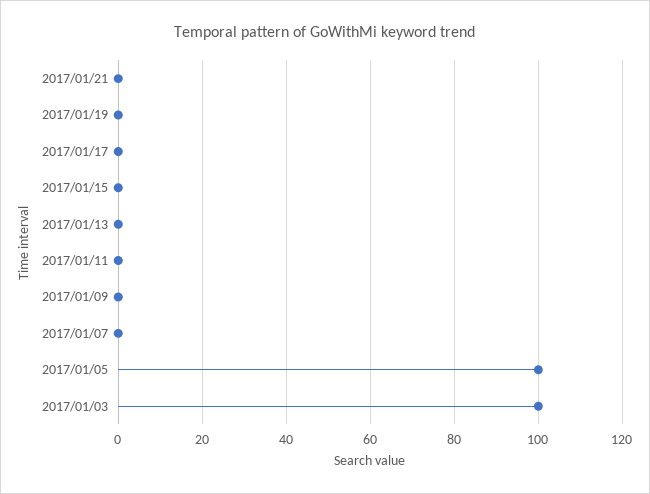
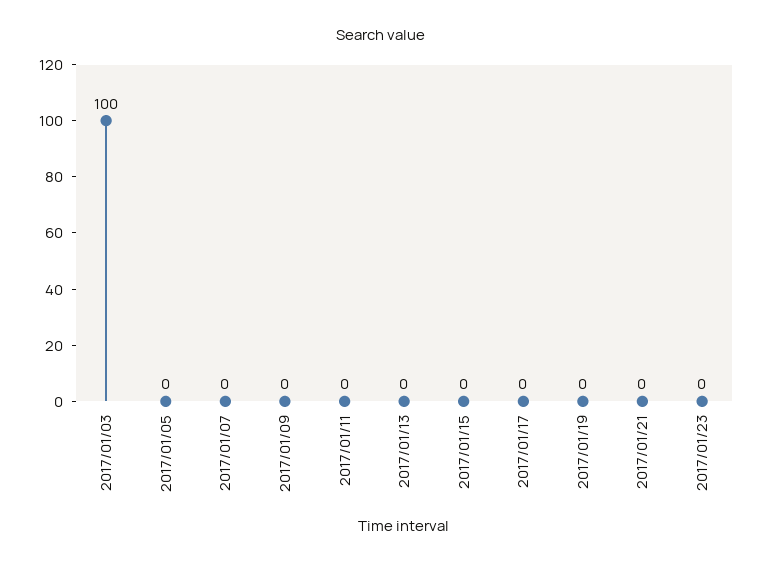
2017/01/05: 100 -> 0
2017/01/23: none -> 0

